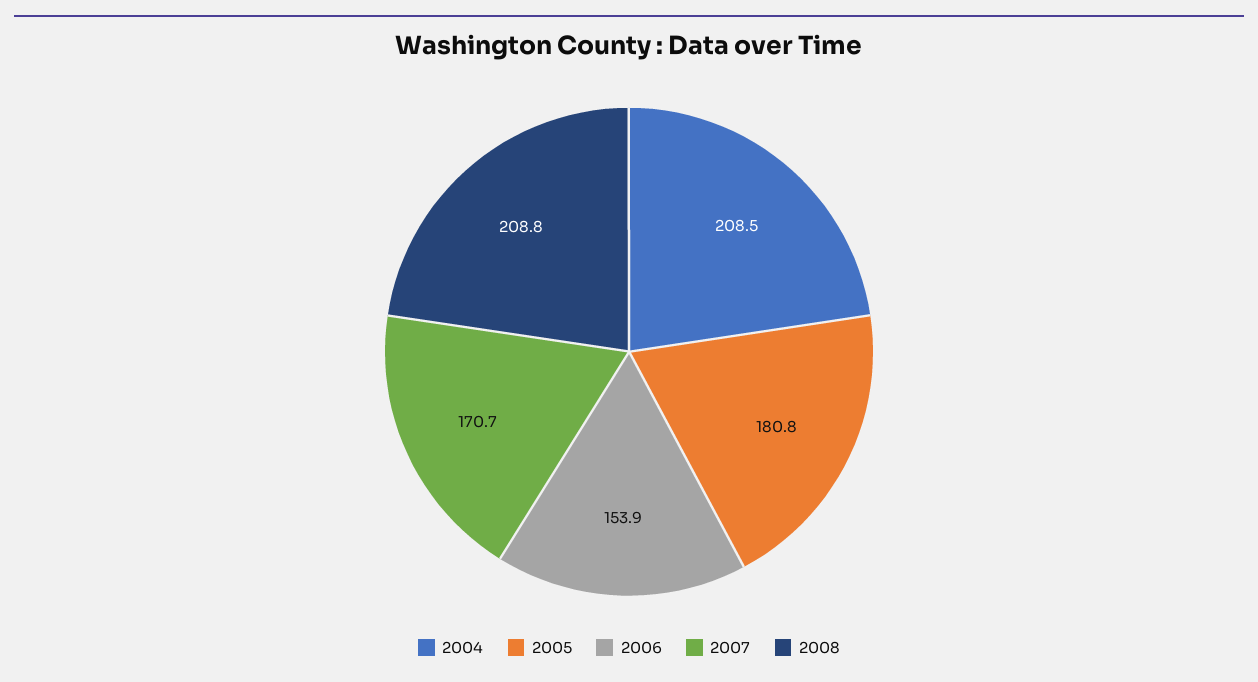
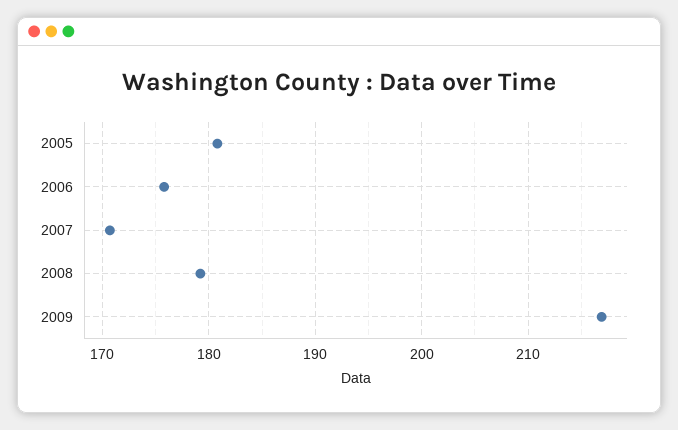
2004: 208.5 -> none
2006: 153.9 -> 176
2008: 208.8 -> 179
2009: none -> 217

